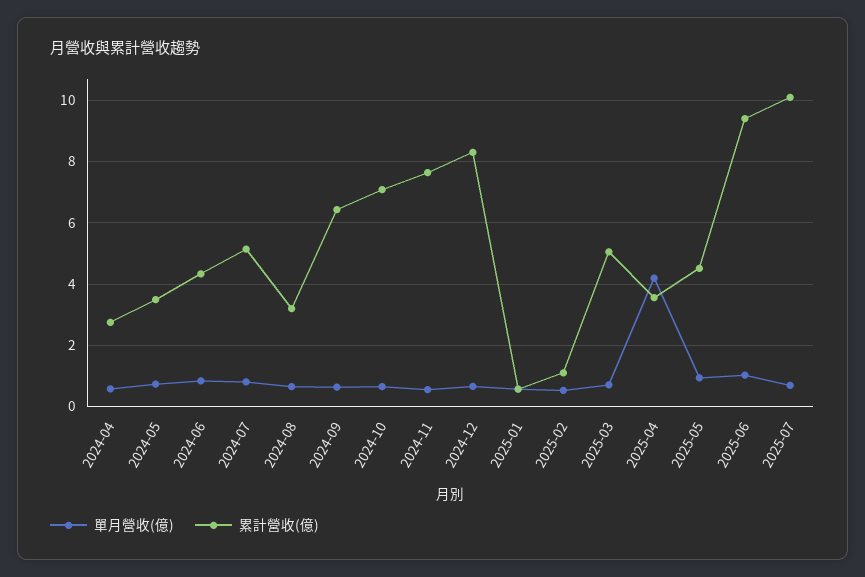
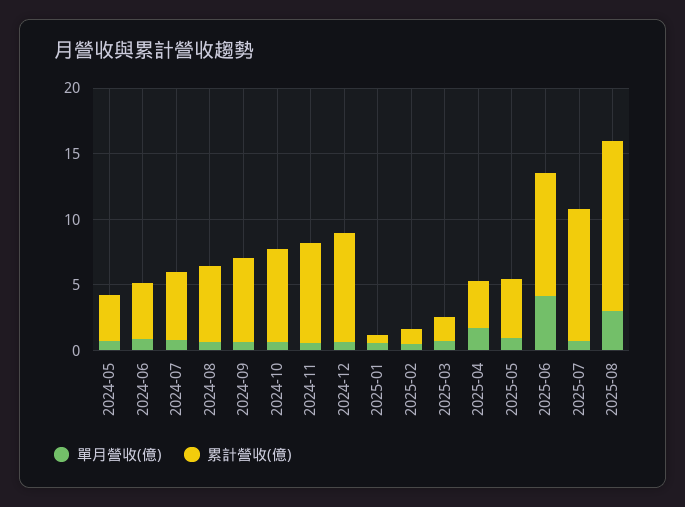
單月營收(億), 2024-04: 0.6 -> none
累計營收(億), 2024-04: 2.8 -> none
累計營收(億), 2024-08: 3.2 -> 6
累計營收(億), 2025-03: 5 -> 2
單月營收(億), 2025-04: 4.2 -> 2
單月營收(億), 2025-06: 1 -> 4
單月營收(億), 2025-08: none -> 3
累計營收(億), 2025-08: none -> 13

